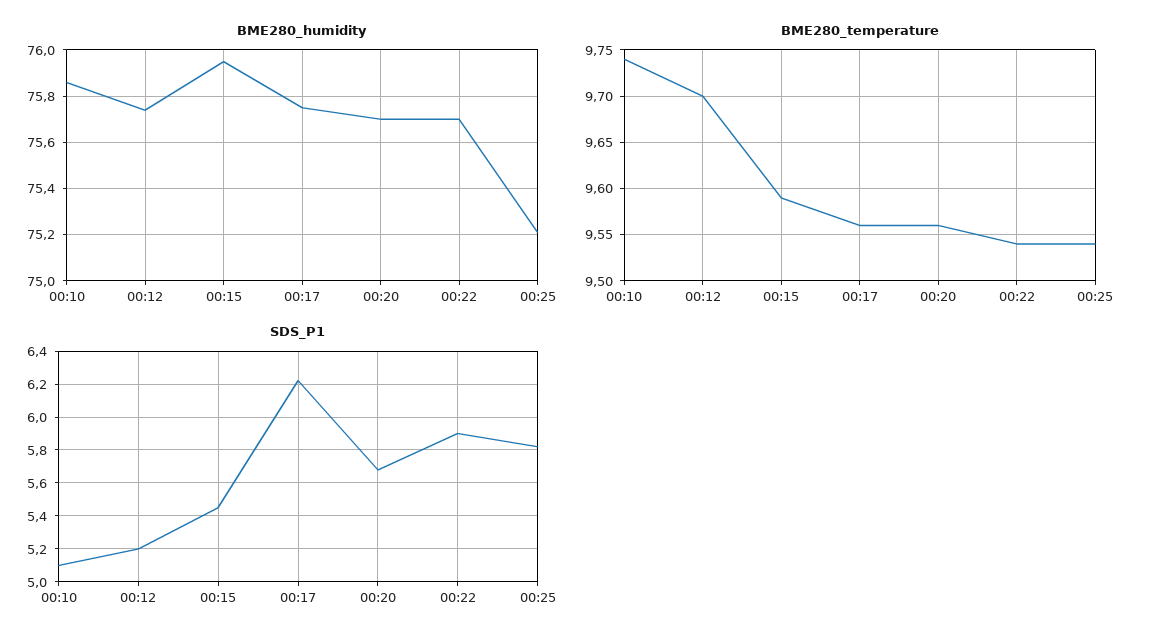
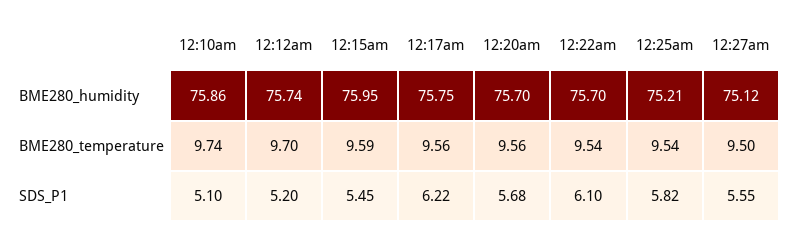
SDS_P1, 00:22: 5.9 -> 6.1
BME280_humidity, 12:27am: none -> 75.12
BME280_temperature, 12:27am: none -> 9.5
SDS_P1, 12:27am: none -> 5.55

